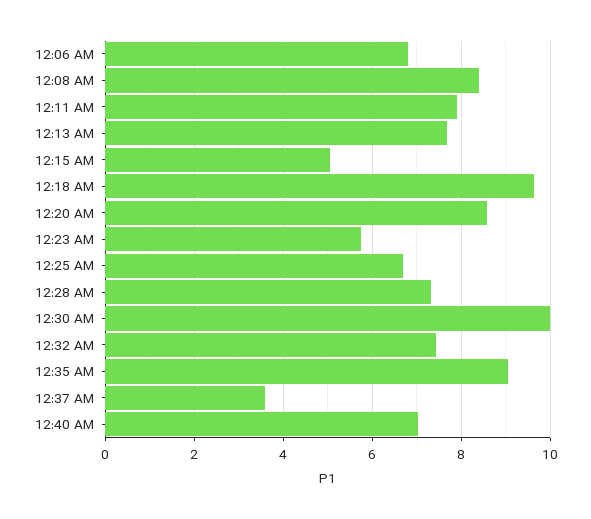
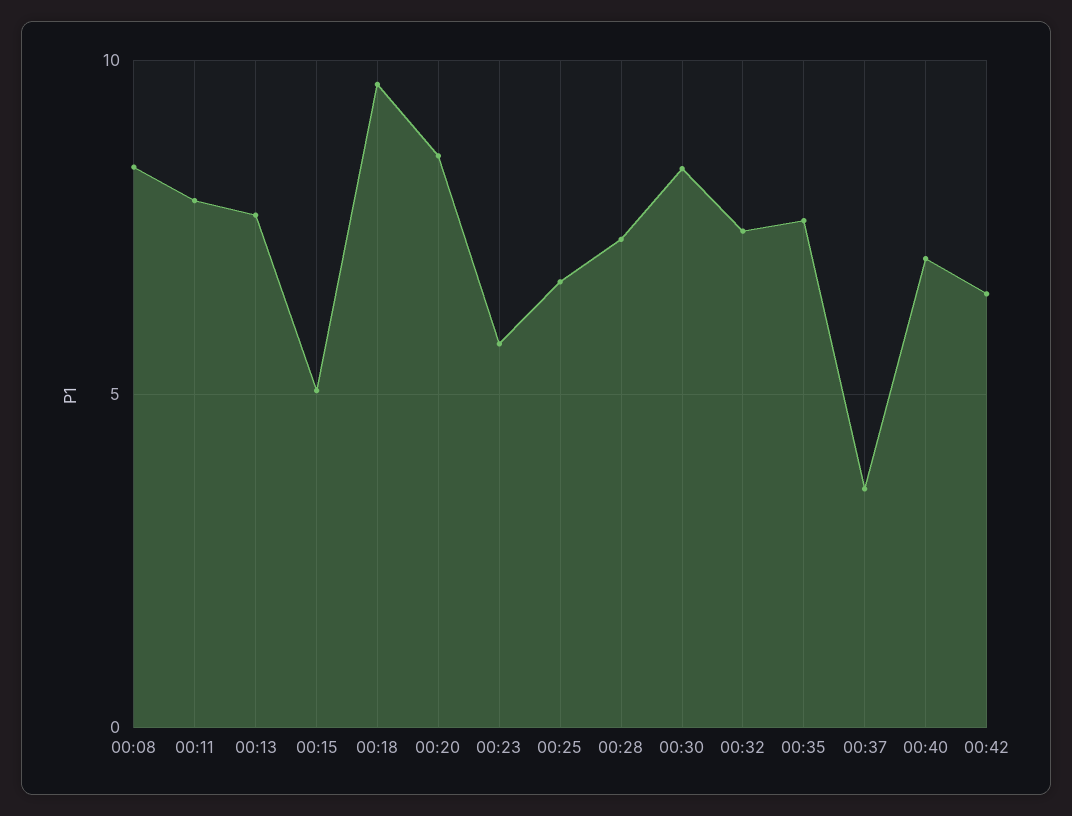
12:06 AM: 6.8 -> none
12:30 AM: 10 -> 8.5
12:35 AM: 9 -> 7.5
00:42: none -> 6.5

